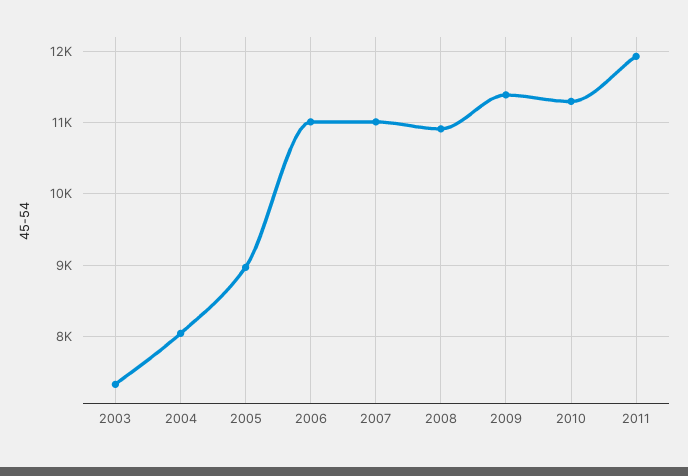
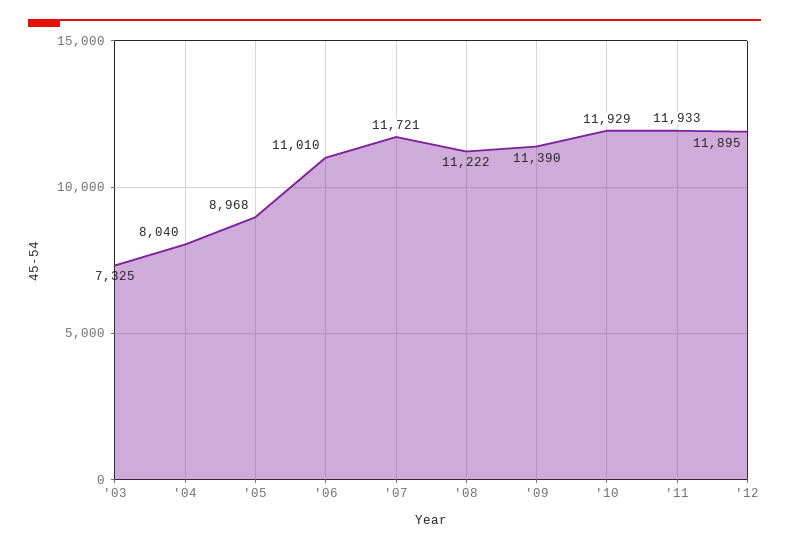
2007: 11000 -> 11721
2008: 10900 -> 11222
2010: 11300 -> 11929
'12: none -> 11895

